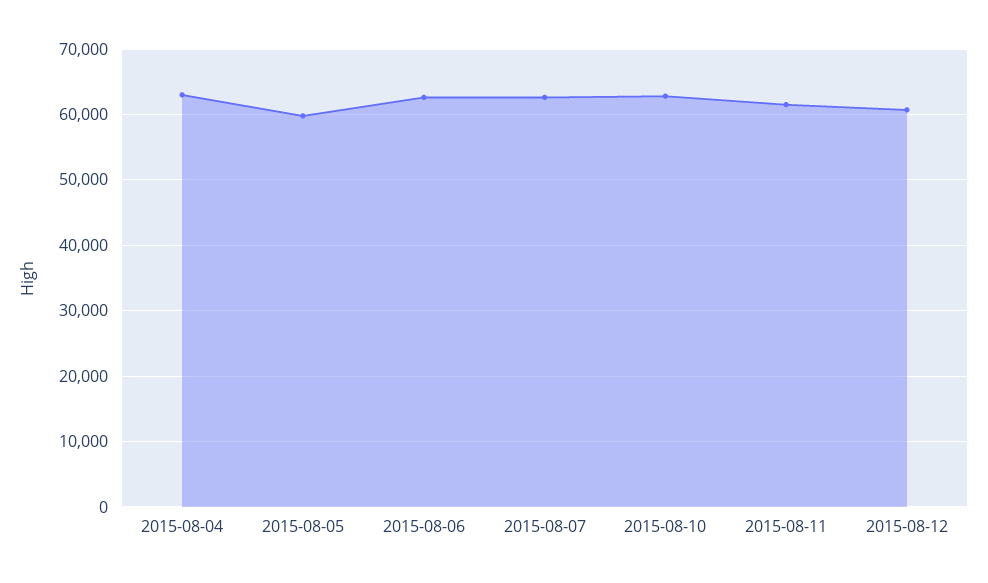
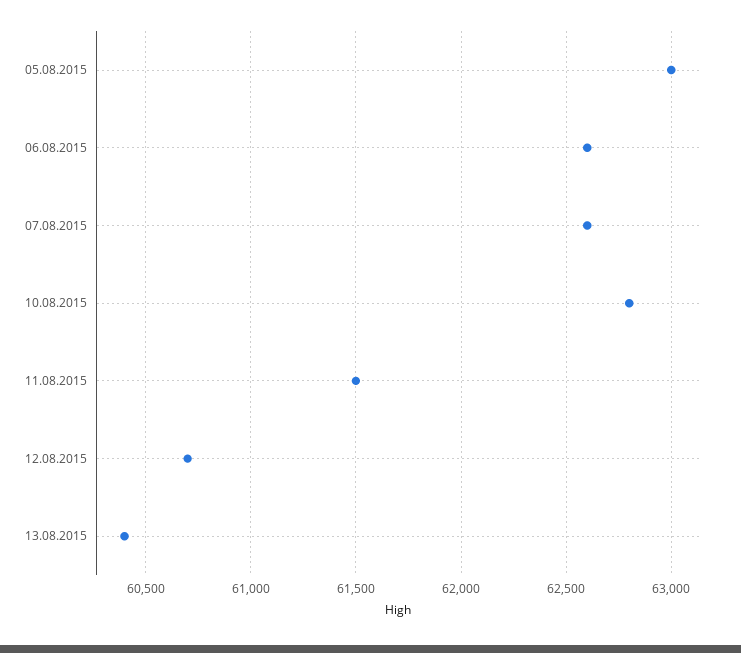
2015-08-04: 63000 -> none
2015-08-05: 60000 -> 63000
13.08.2015: none -> 60400

